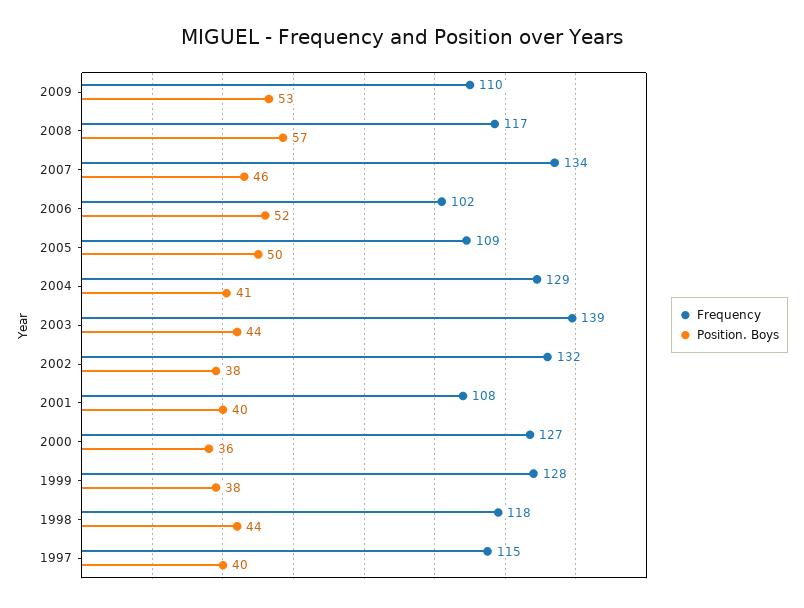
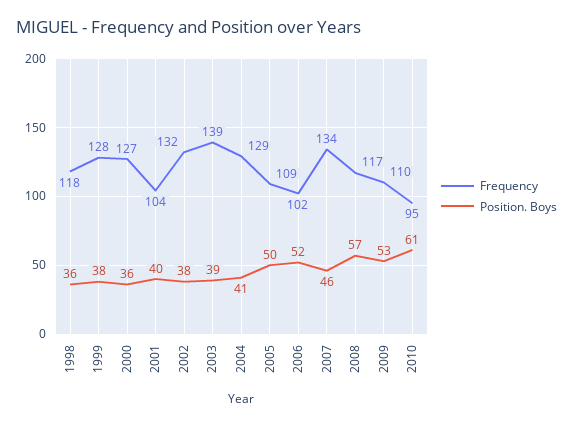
Position. Boys, 2003: 44 -> 39
Frequency, 2001: 108 -> 104
Position. Boys, 1998: 44 -> 36
Frequency, 1997: 115 -> none
Position. Boys, 1997: 40 -> none
Frequency, 2010: none -> 95
Position. Boys, 2010: none -> 61

